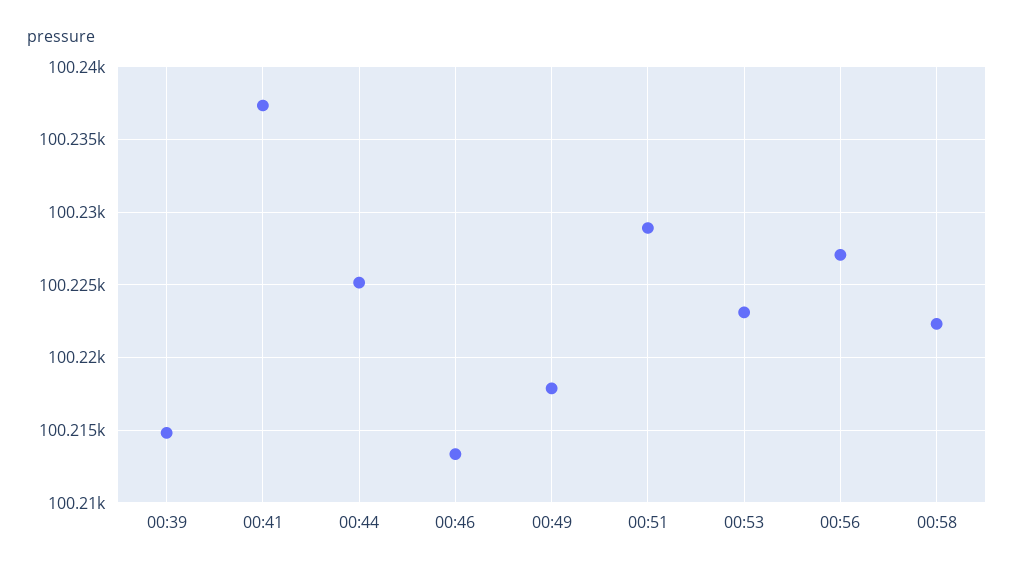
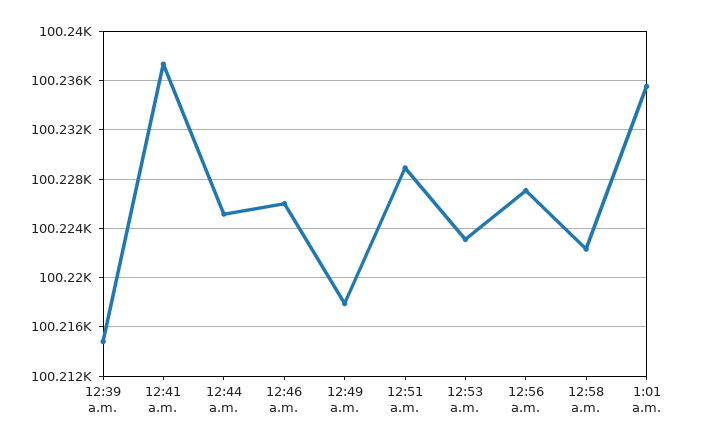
00:46: 100213.5 -> 100226
1:01 a.m.: none -> 100235.5

